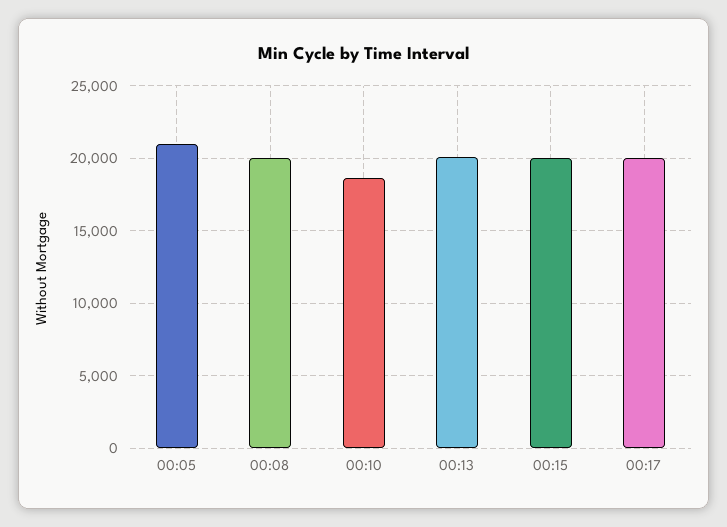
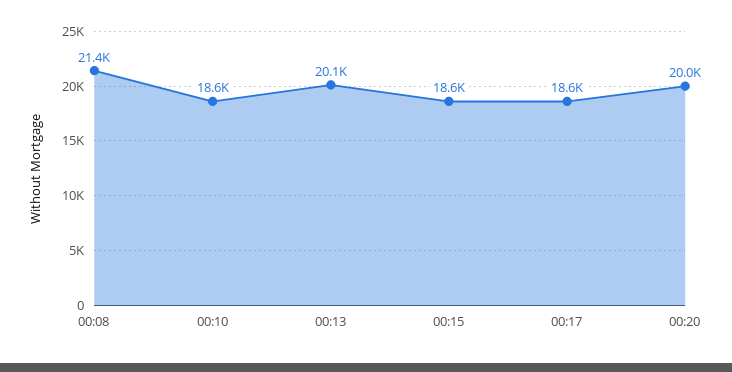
00:05: 21000 -> none
00:08: 20000 -> 21400
00:15: 20000 -> 18600
00:17: 20000 -> 18600
00:20: none -> 20000

